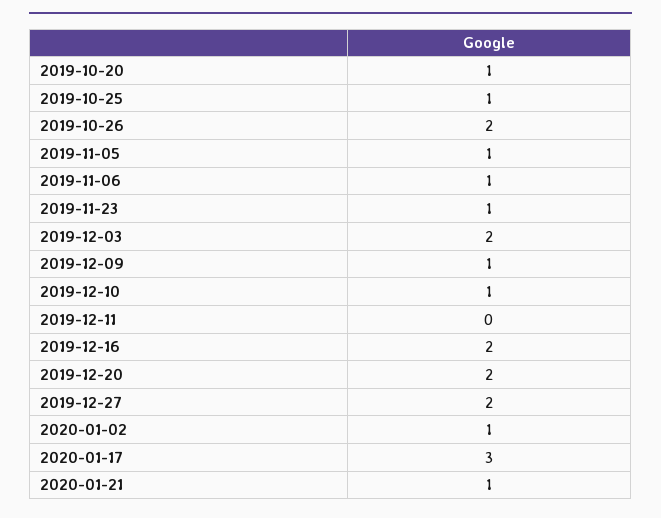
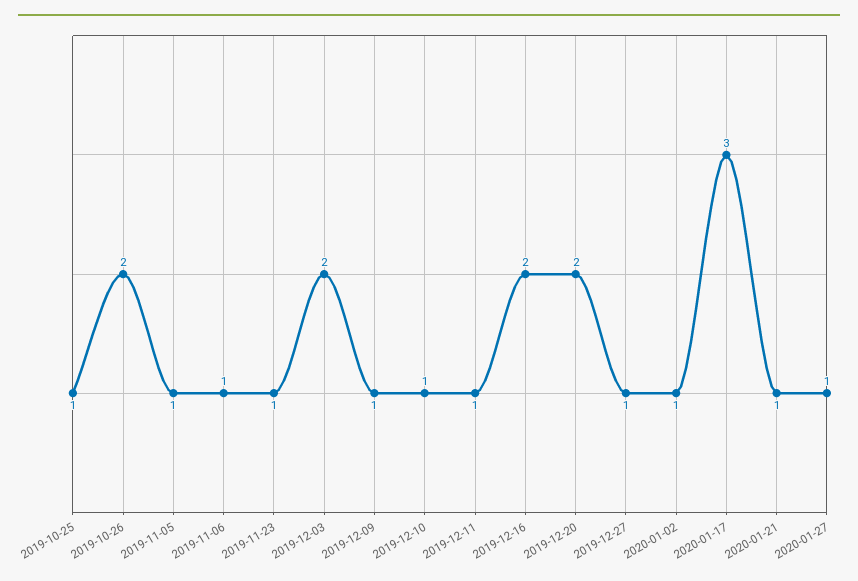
2019-10-20: 1 -> none
2019-12-11: 0 -> 1
2019-12-27: 2 -> 1
2020-01-27: none -> 1

